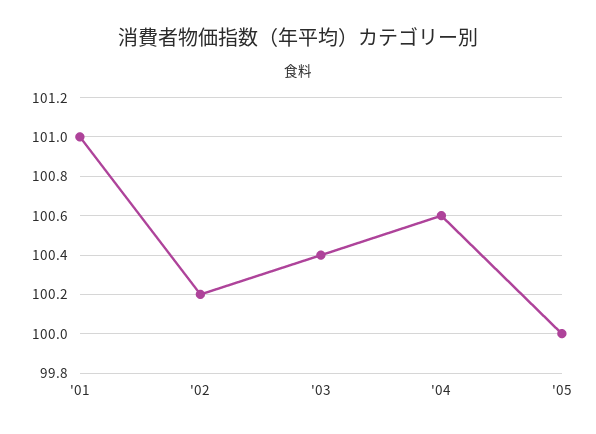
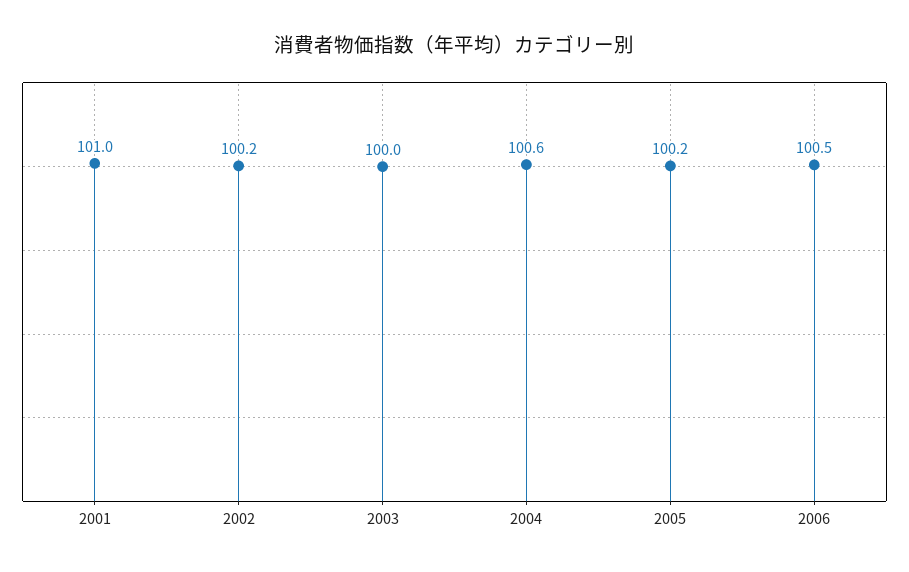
'03: 100.4 -> 100
'05: 100 -> 100.2
2006: none -> 100.5

